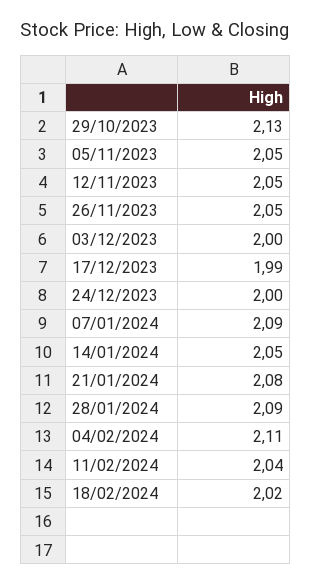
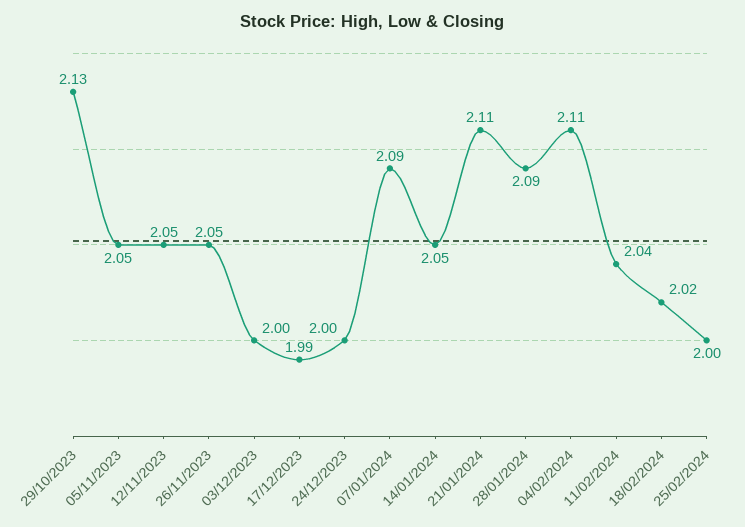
21/01/2024: 2.08 -> 2.11
25/02/2024: none -> 2

